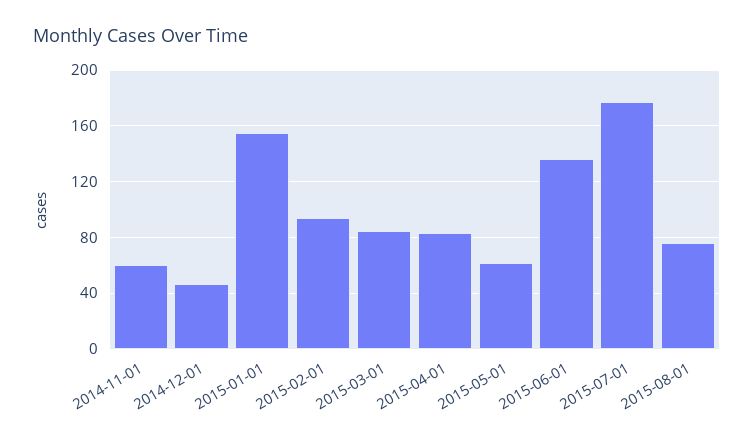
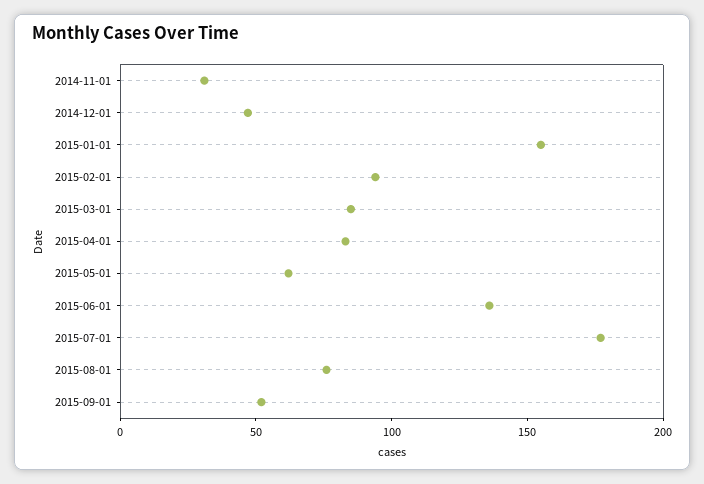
2014-11-01: 60 -> 30
2015-09-01: none -> 50

